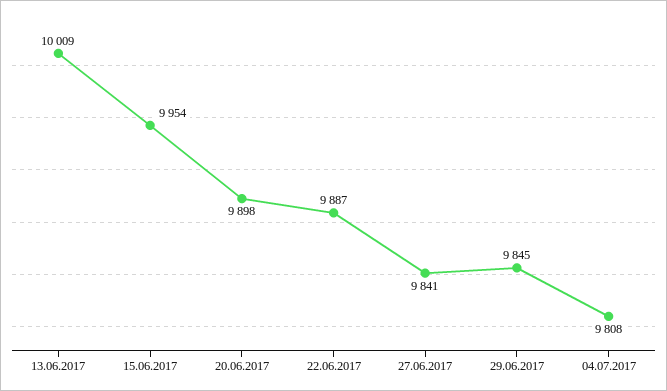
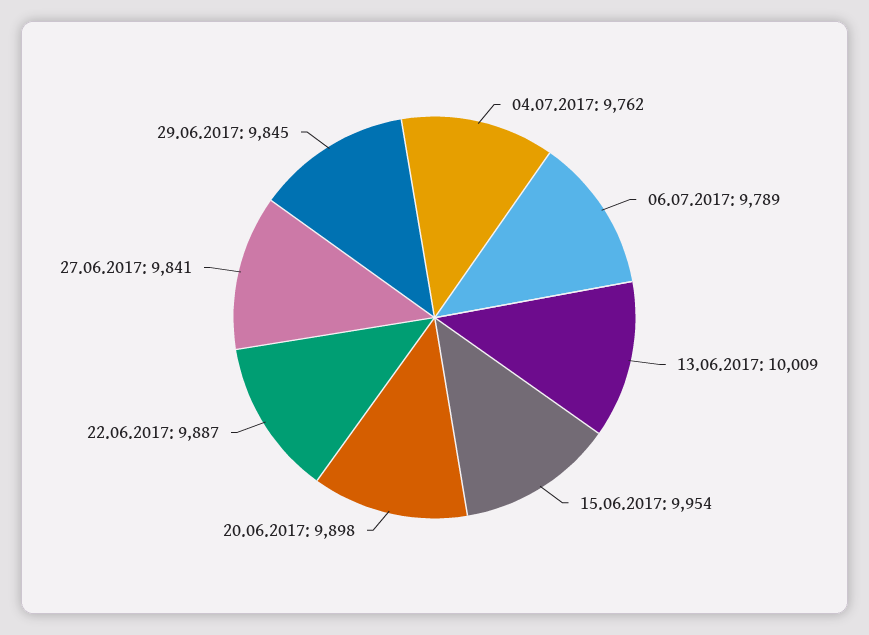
04.07.2017: 9808 -> 9762
06.07.2017: none -> 9789

